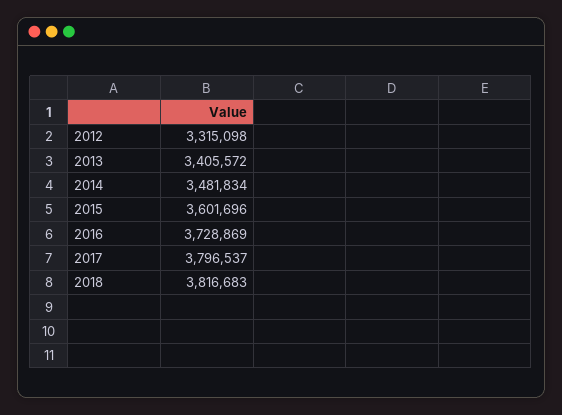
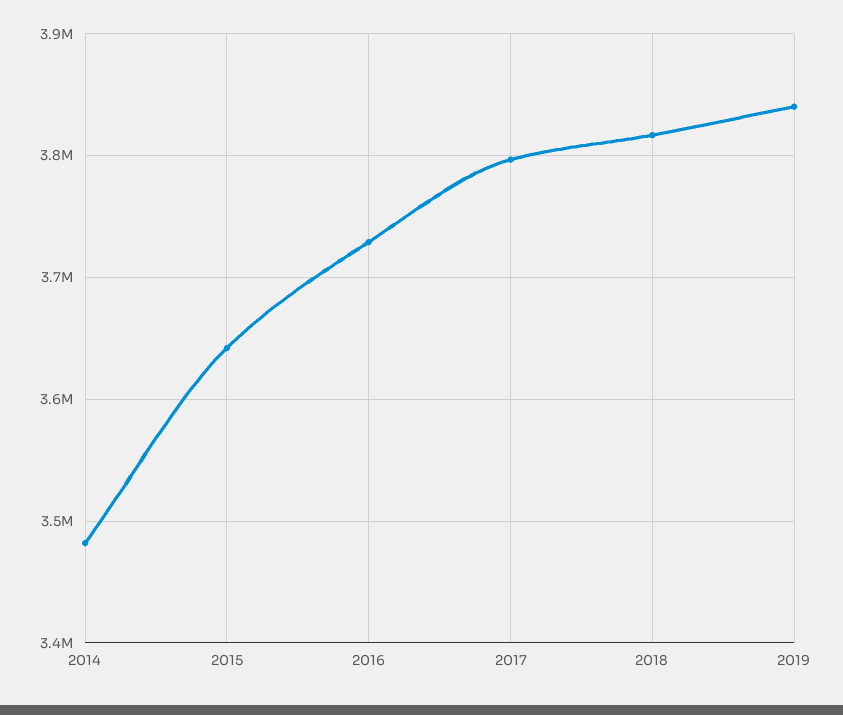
2012: 3315098 -> none
2013: 3405572 -> none
2015: 3601696 -> 3640000
2019: none -> 3840000

